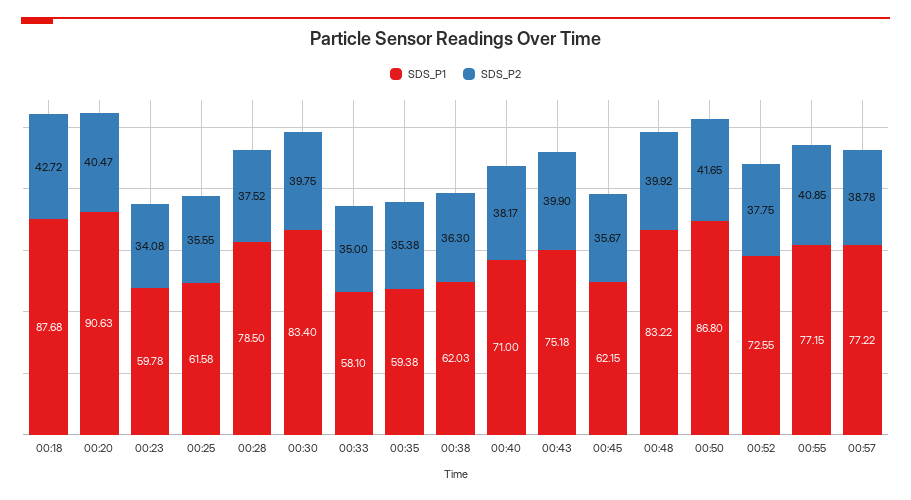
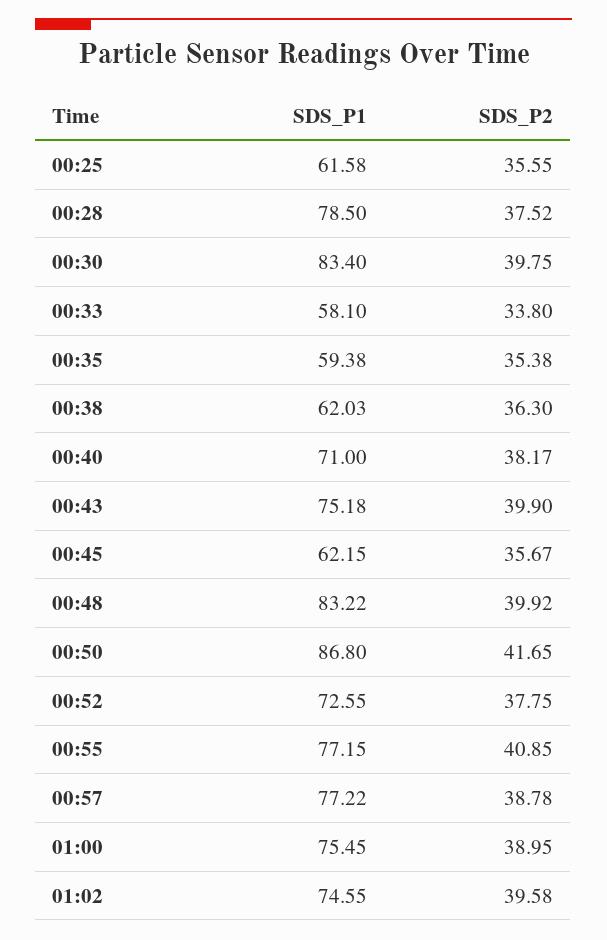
SDS_P1, 00:18: 87.68 -> none
SDS_P2, 00:18: 42.72 -> none
SDS_P1, 00:20: 90.63 -> none
SDS_P2, 00:20: 40.47 -> none
SDS_P1, 00:23: 59.78 -> none
SDS_P2, 00:23: 34.08 -> none
SDS_P2, 00:33: 35 -> 33.8
SDS_P1, 01:00: none -> 75.45
SDS_P2, 01:00: none -> 38.95
SDS_P1, 01:02: none -> 74.55
SDS_P2, 01:02: none -> 39.58

